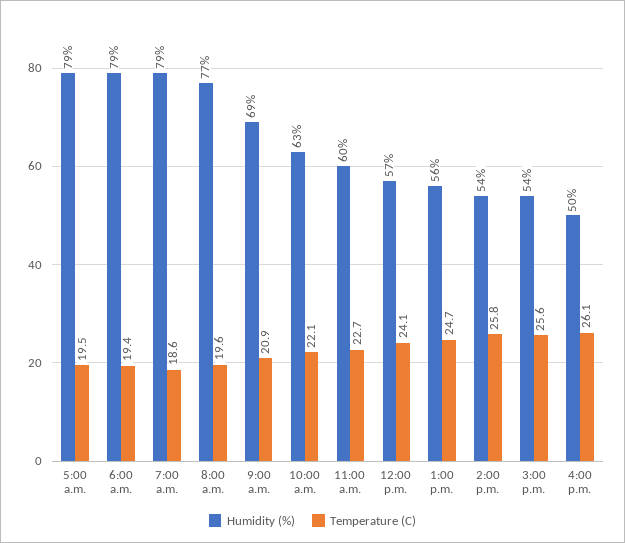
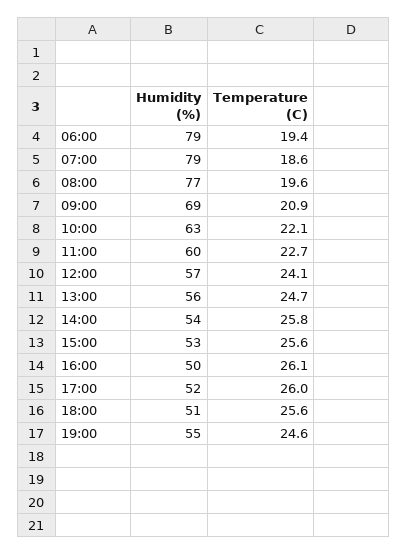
Humidity (%), 5:00 a.m.: 79 -> none
Temperature (C), 5:00 a.m.: 19.5 -> none
Humidity (%), 3:00 p.m.: 54 -> 53
Humidity (%), 17:00: none -> 52
Temperature (C), 17:00: none -> 26
Humidity (%), 18:00: none -> 51
Temperature (C), 18:00: none -> 25.6
Humidity (%), 19:00: none -> 55
Temperature (C), 19:00: none -> 24.6

